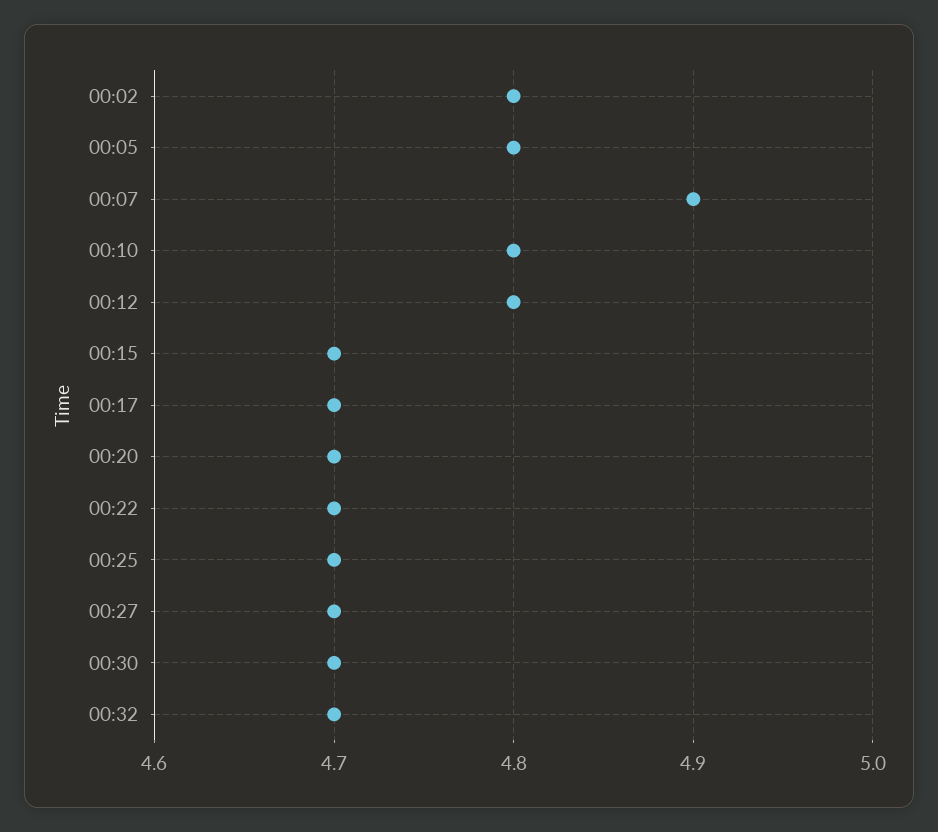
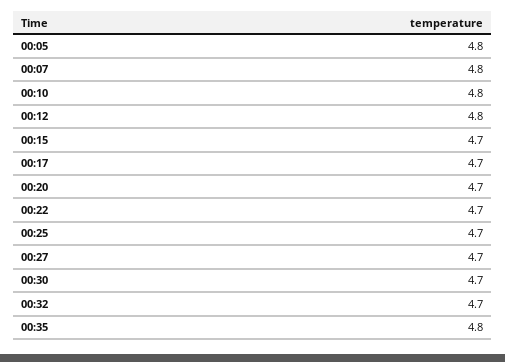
00:02: 4.8 -> none
00:07: 4.9 -> 4.8
00:35: none -> 4.8

